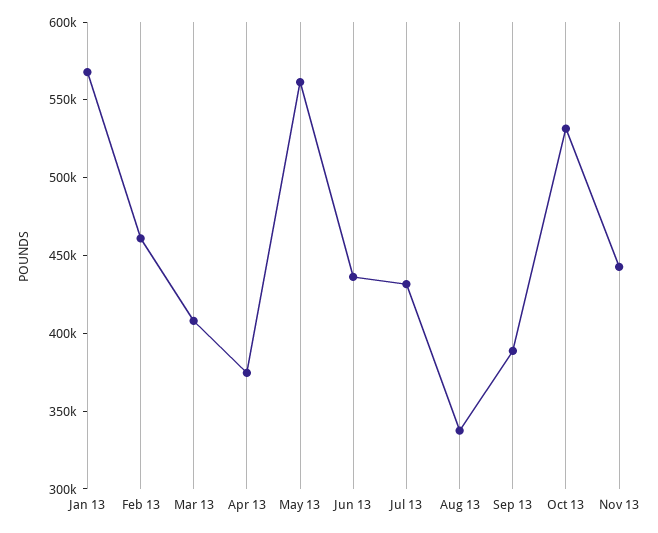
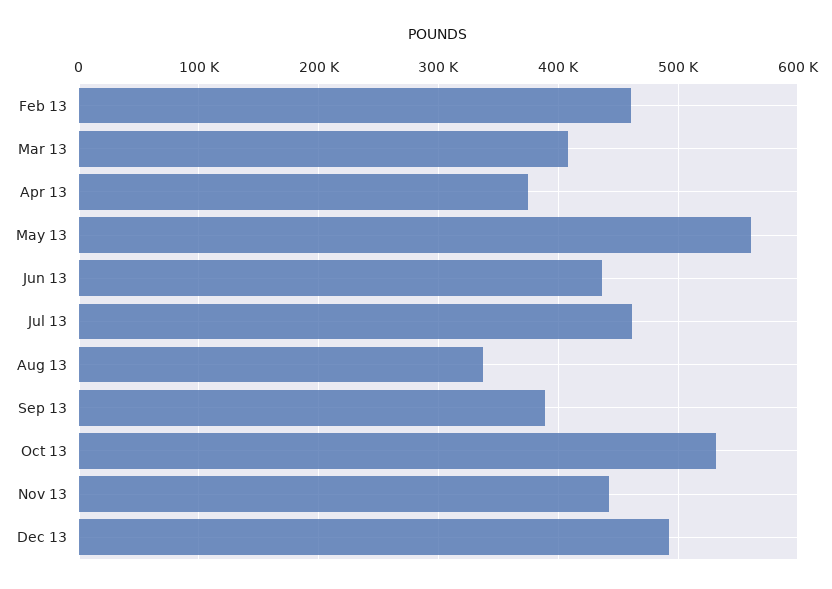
Jan 13: 570000 -> none
Jul 13: 430000 -> 460000
Dec 13: none -> 490000

